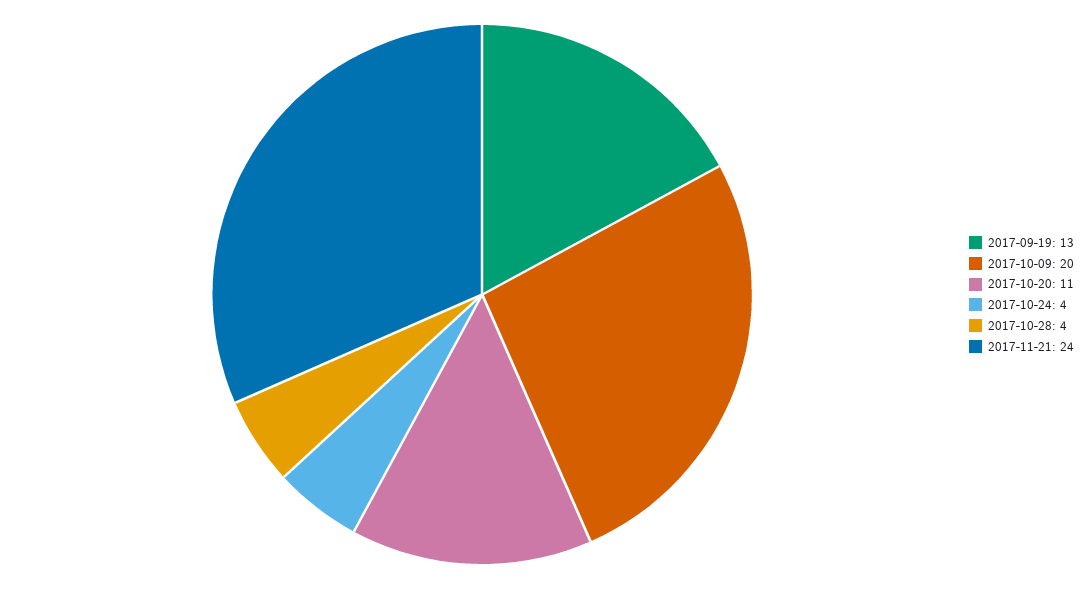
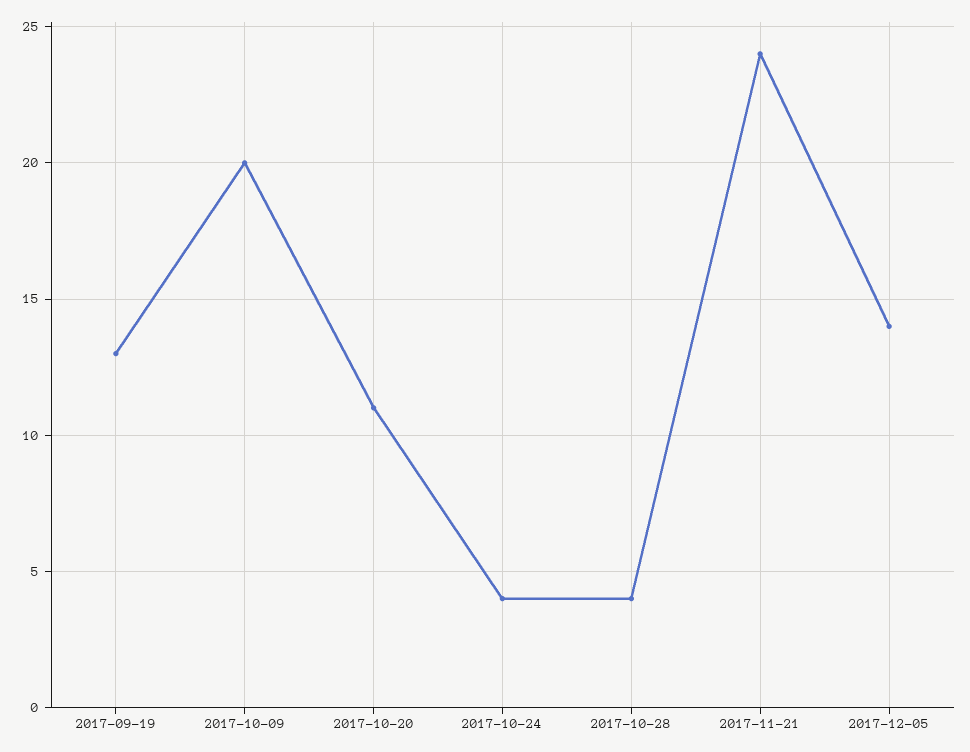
2017-12-05: none -> 14

